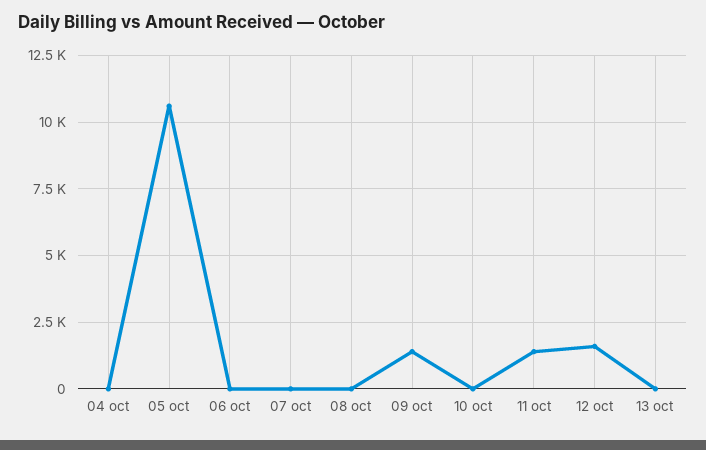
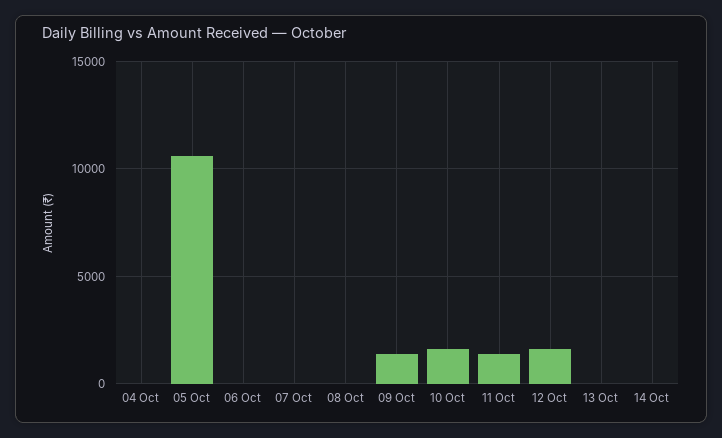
10 oct: 0 -> 1500
14 Oct: none -> 0

